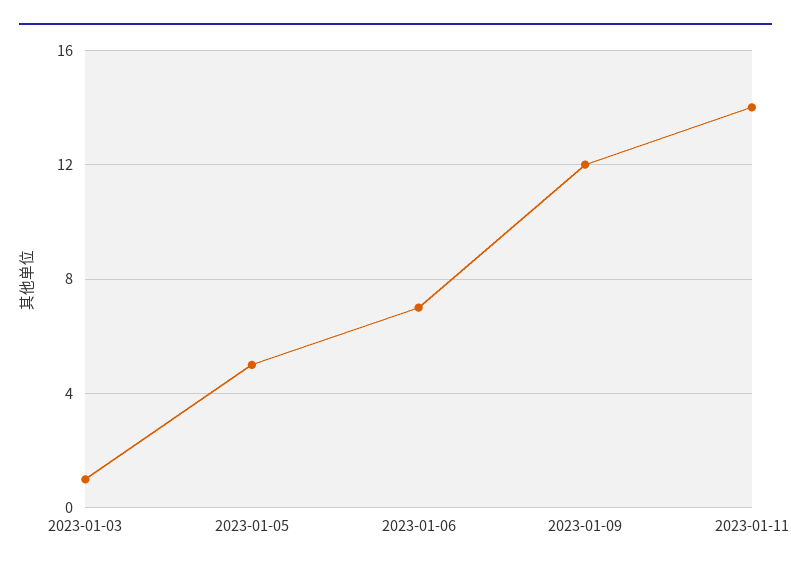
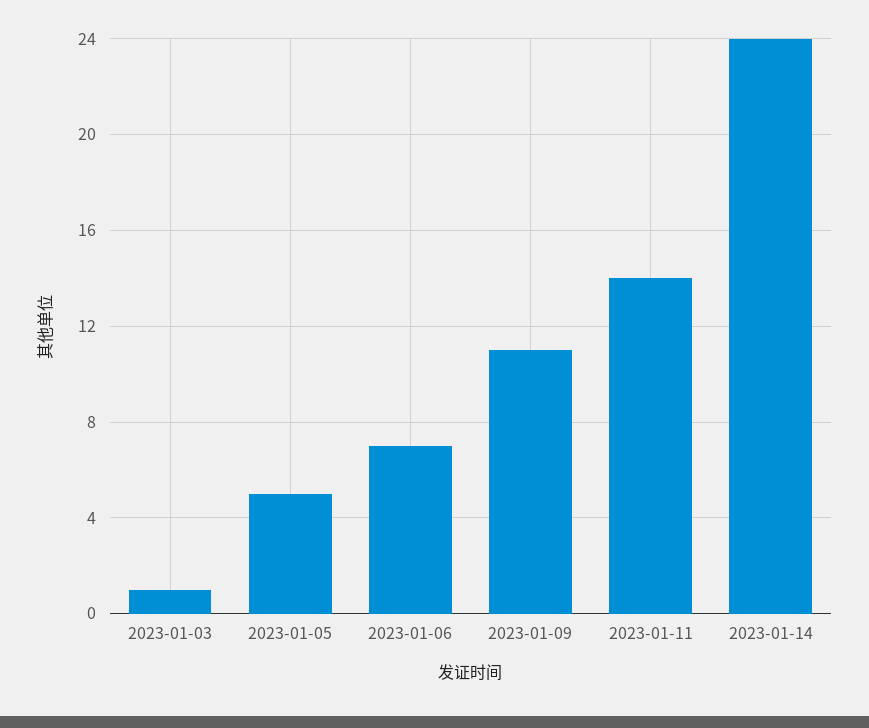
2023-01-09: 12 -> 11
2023-01-14: none -> 24

